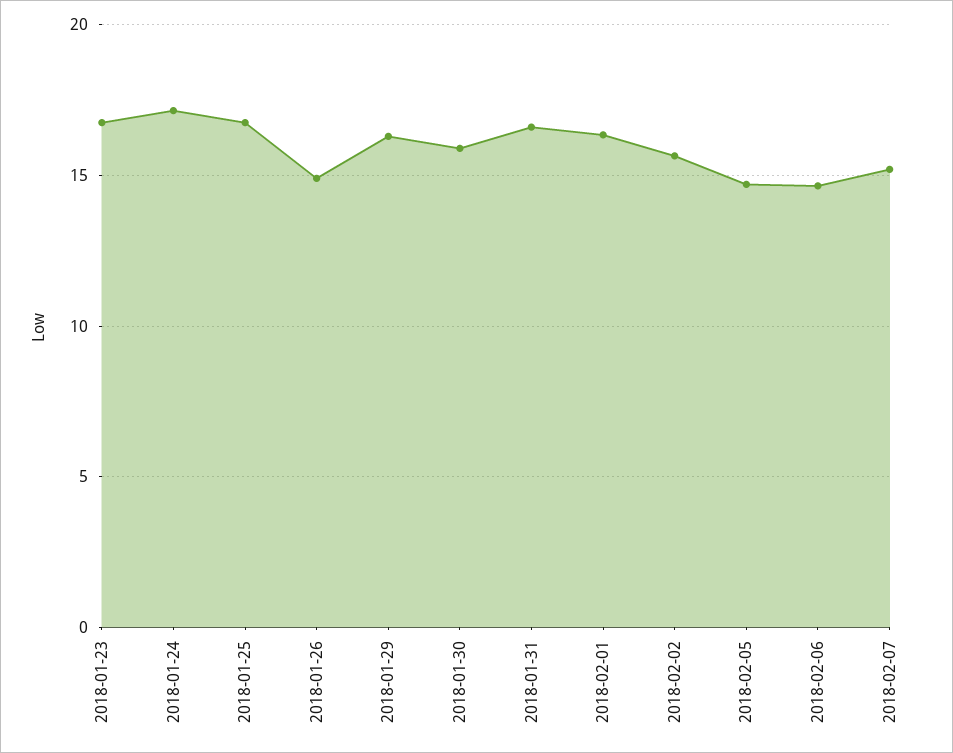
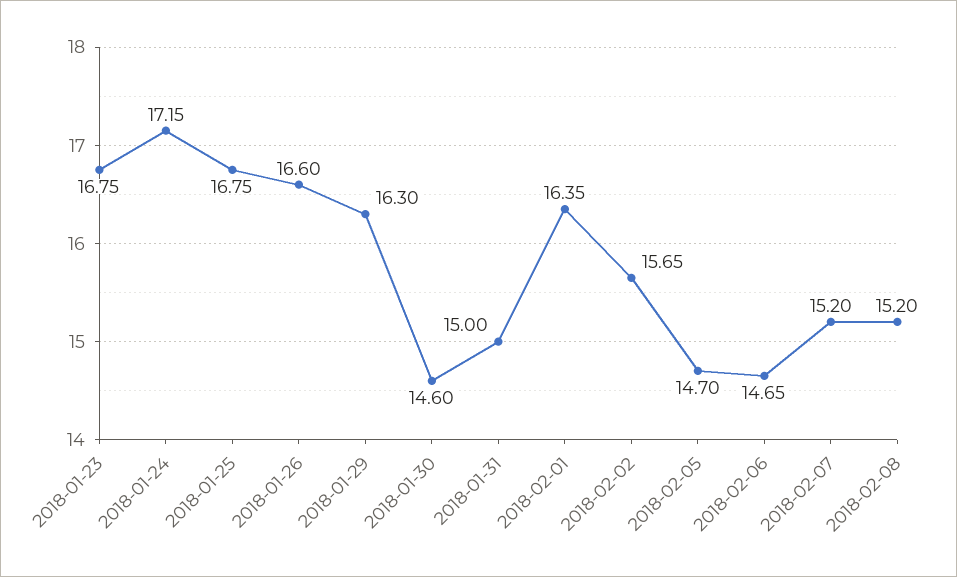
2018-01-26: 15 -> 16.6
2018-01-30: 16 -> 14.6
2018-01-31: 16.5 -> 15
2018-02-08: none -> 15.2

